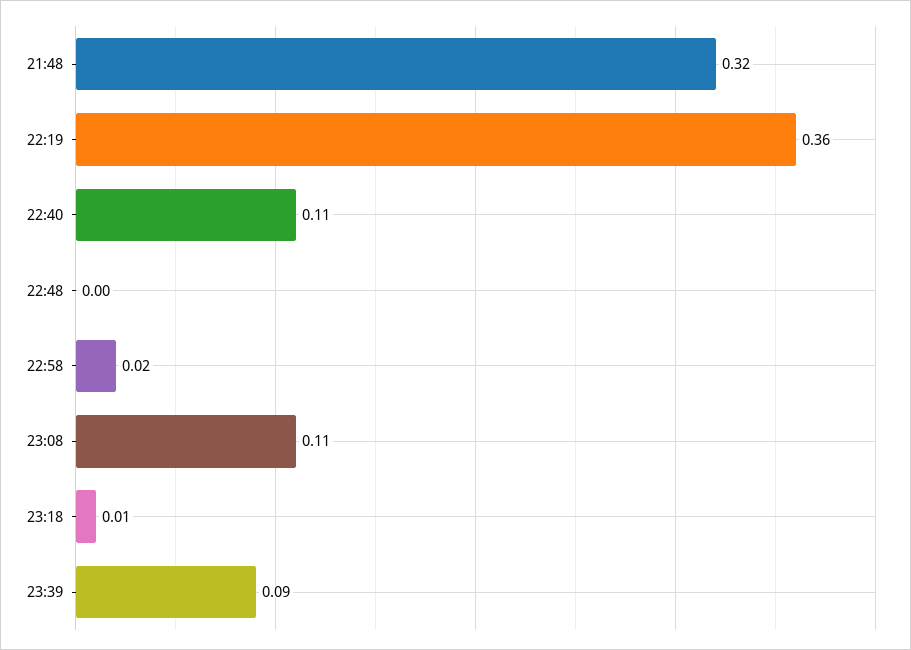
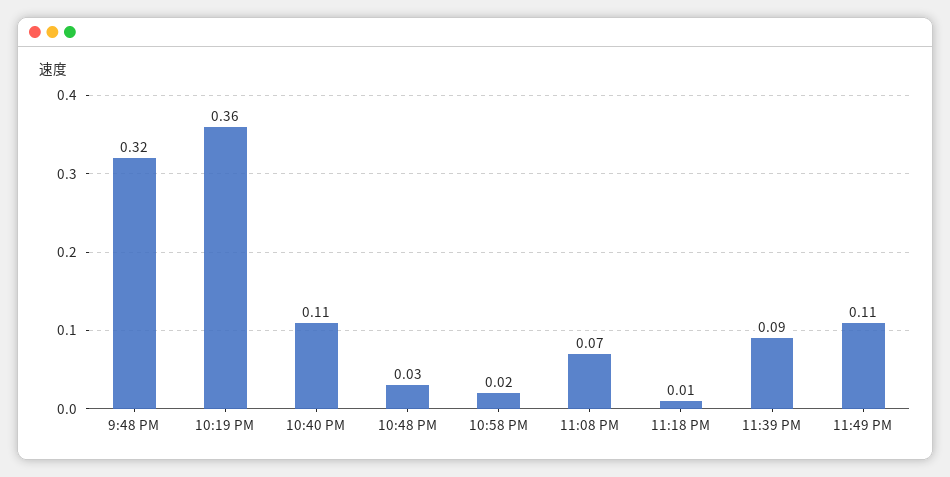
22:48: 0 -> 0.03
23:08: 0.11 -> 0.07
11:49 PM: none -> 0.11

